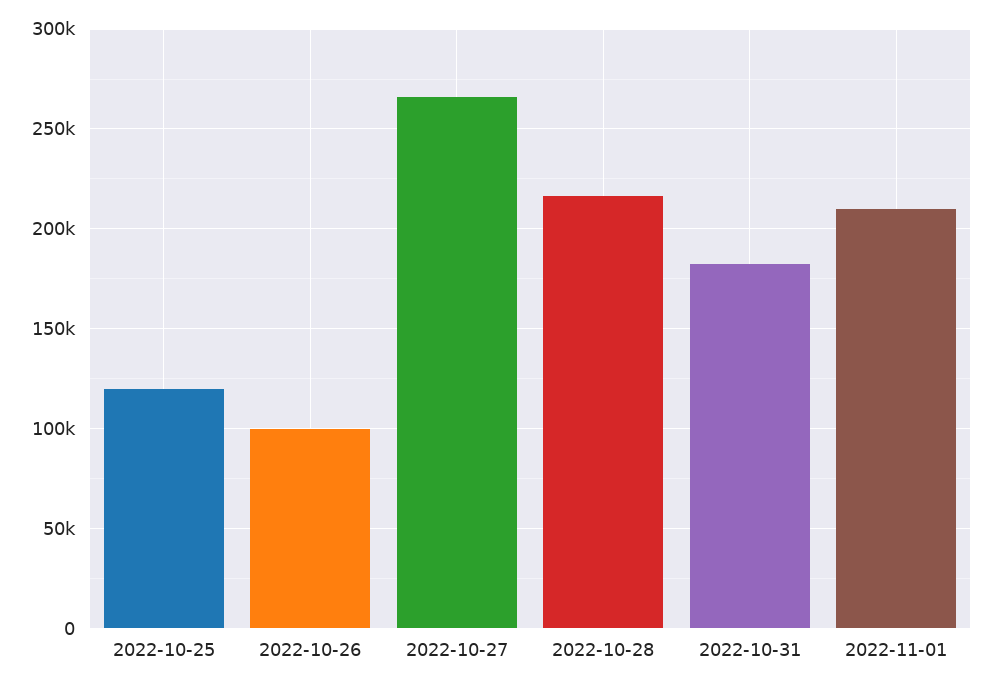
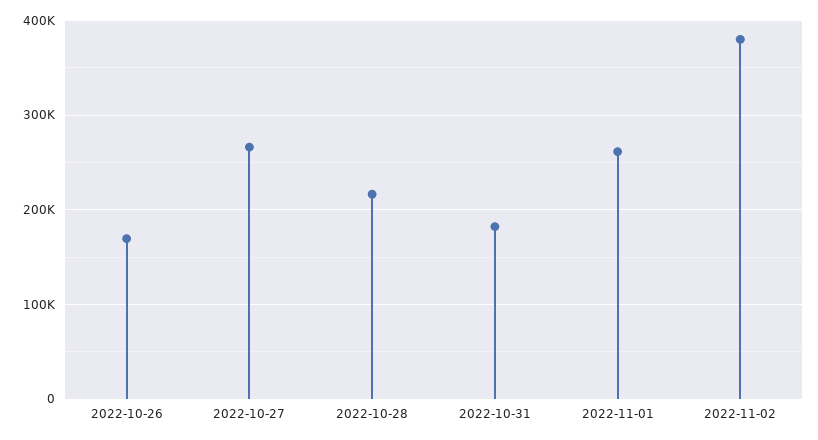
2022-10-25: 120000 -> none
2022-10-26: 100000 -> 170000
2022-11-01: 210000 -> 260000
2022-11-02: none -> 380000

